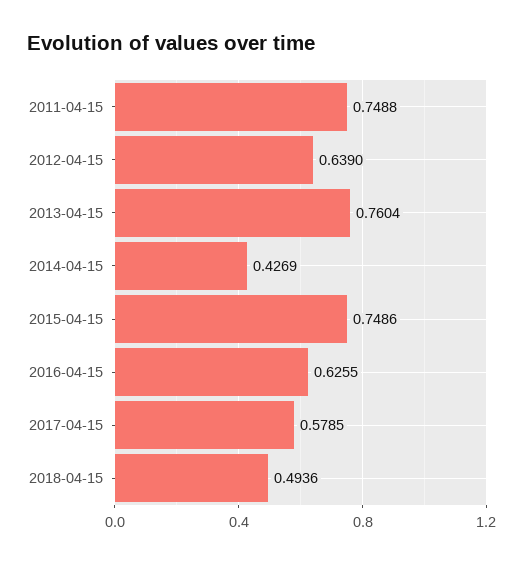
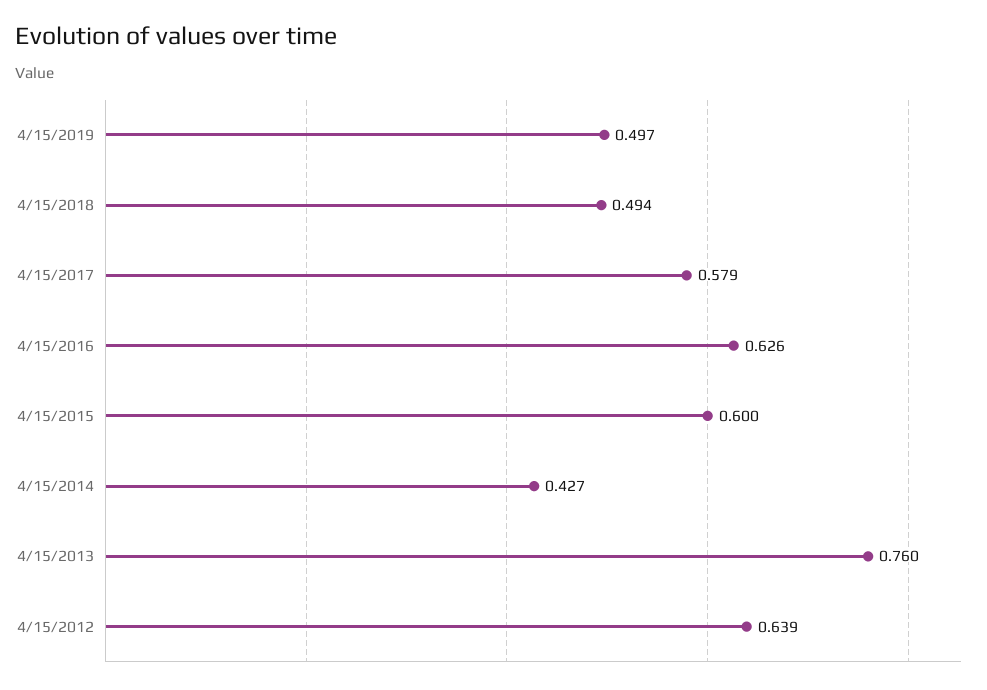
2011-04-15: 0.7488 -> none
2015-04-15: 0.7486 -> 0.6
4/15/2019: none -> 0.497

